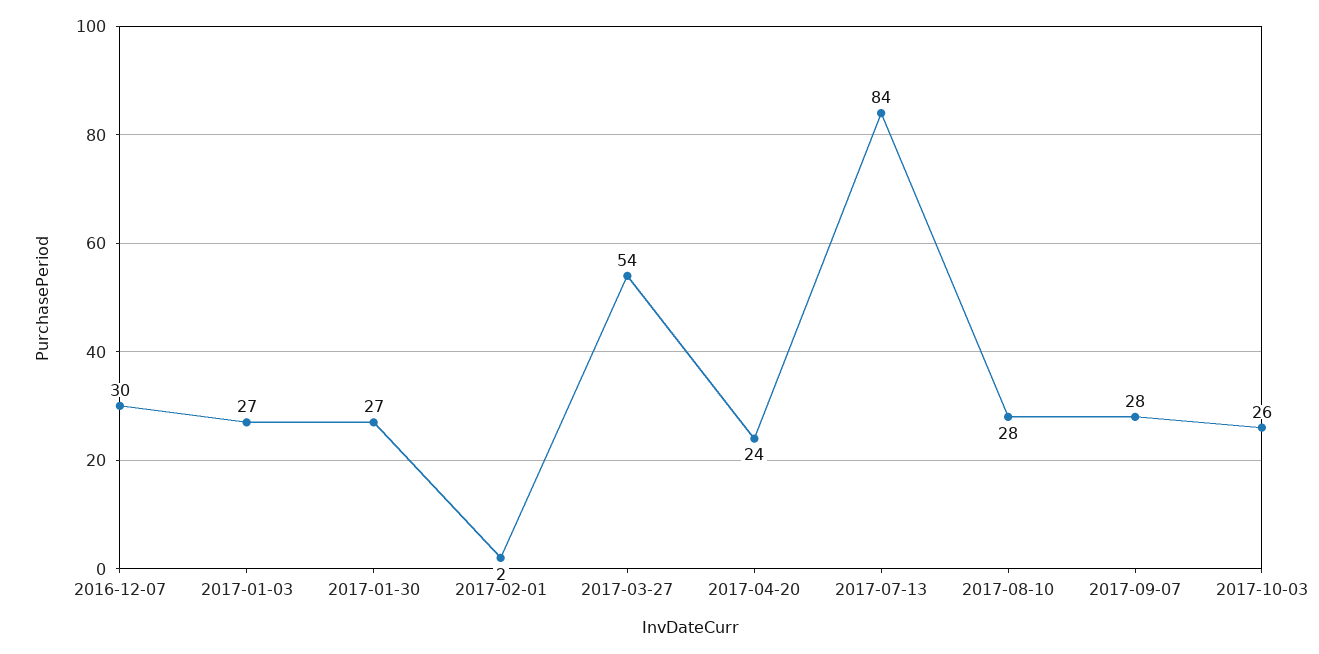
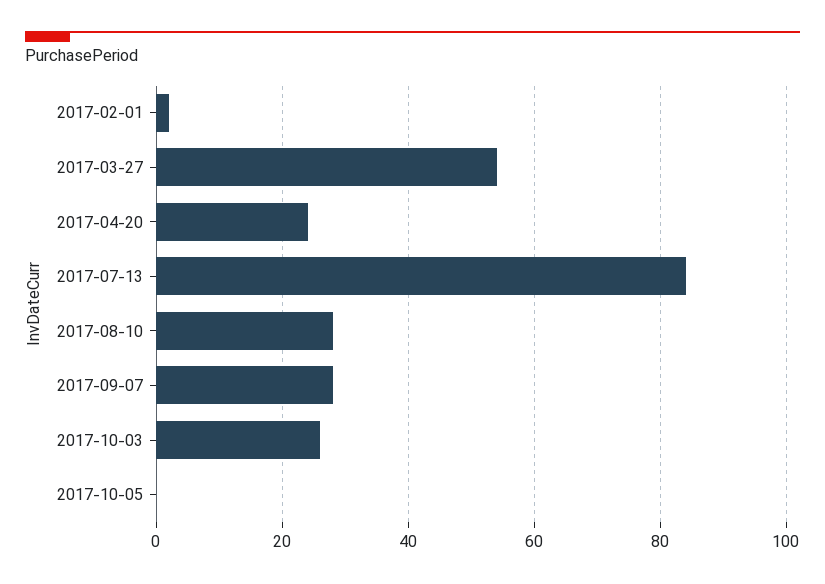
2016-12-07: 30 -> none
2017-01-03: 27 -> none
2017-01-30: 27 -> none
2017-10-05: none -> 0

